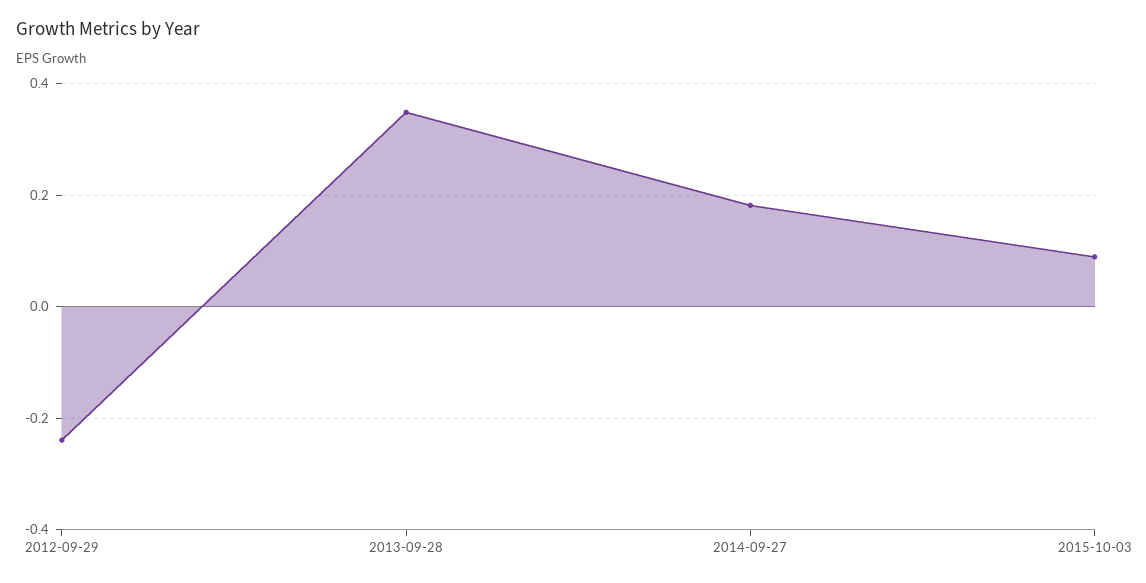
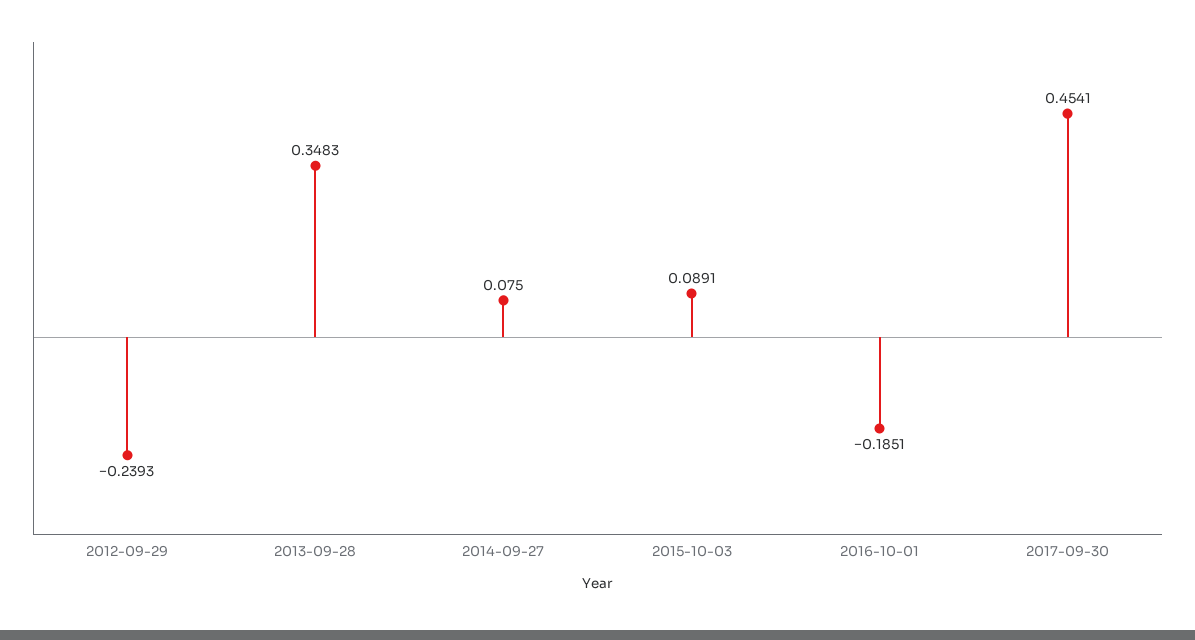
2014-09-27: 0.18 -> 0.075
2016-10-01: none -> -0.1851
2017-09-30: none -> 0.4541

